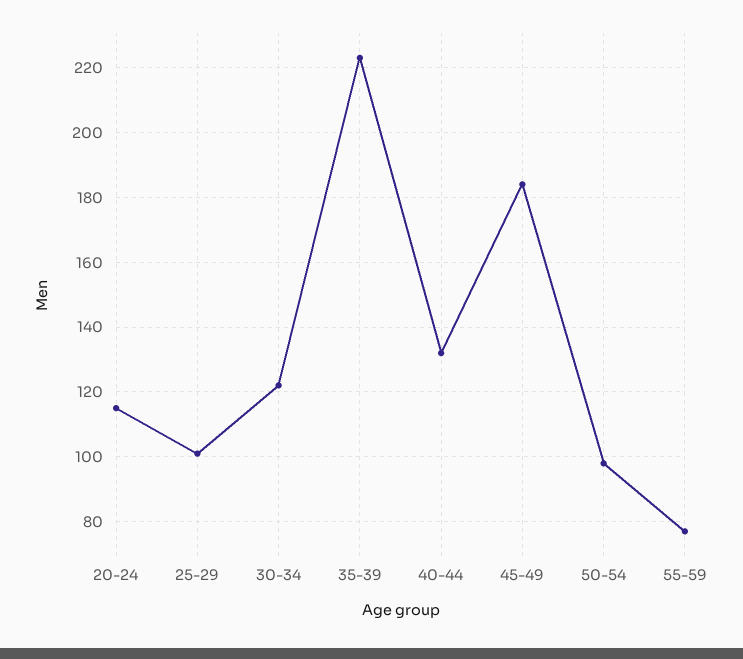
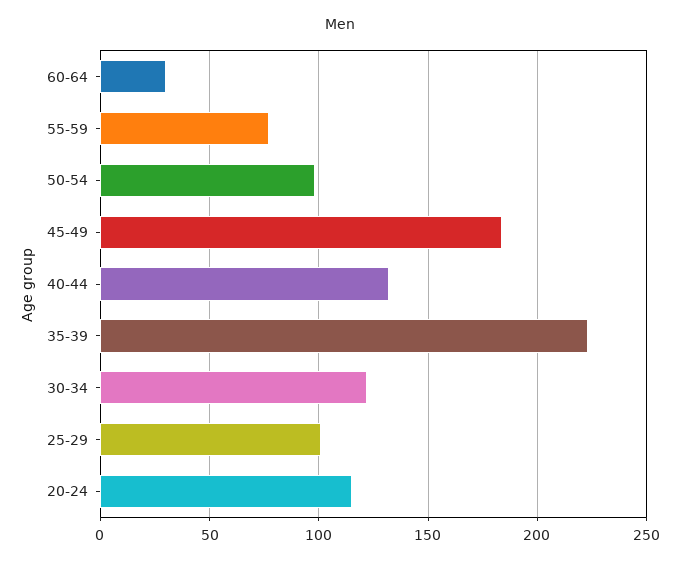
60-64: none -> 30

